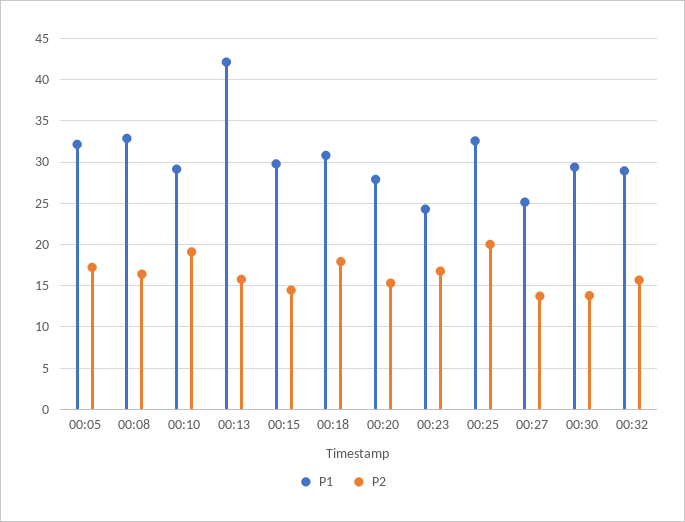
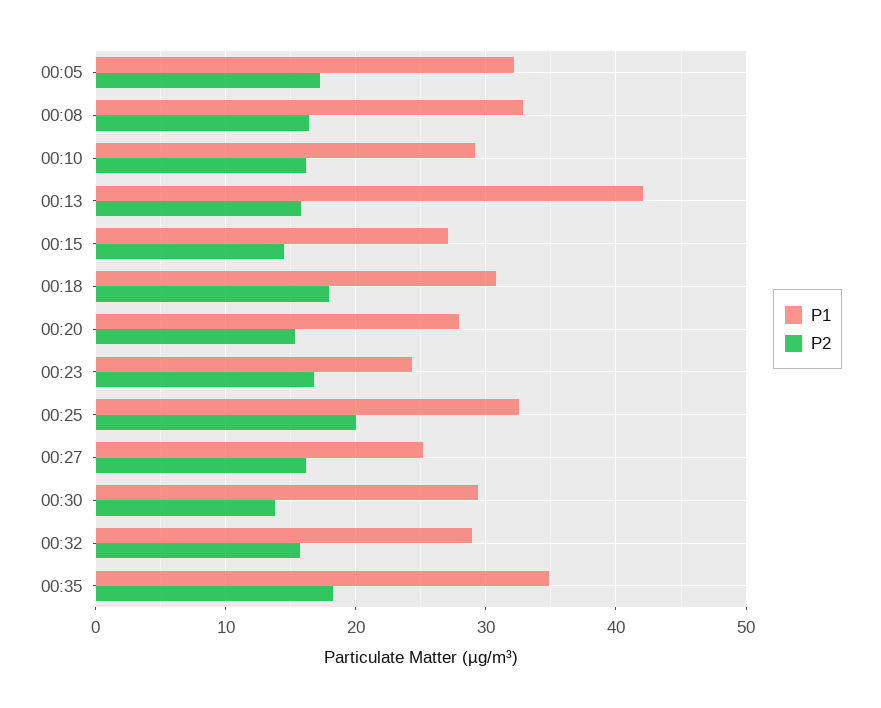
P2, 00:10: 19 -> 16
P1, 00:15: 30 -> 27
P2, 00:27: 14 -> 16
P1, 00:35: none -> 35
P2, 00:35: none -> 18

